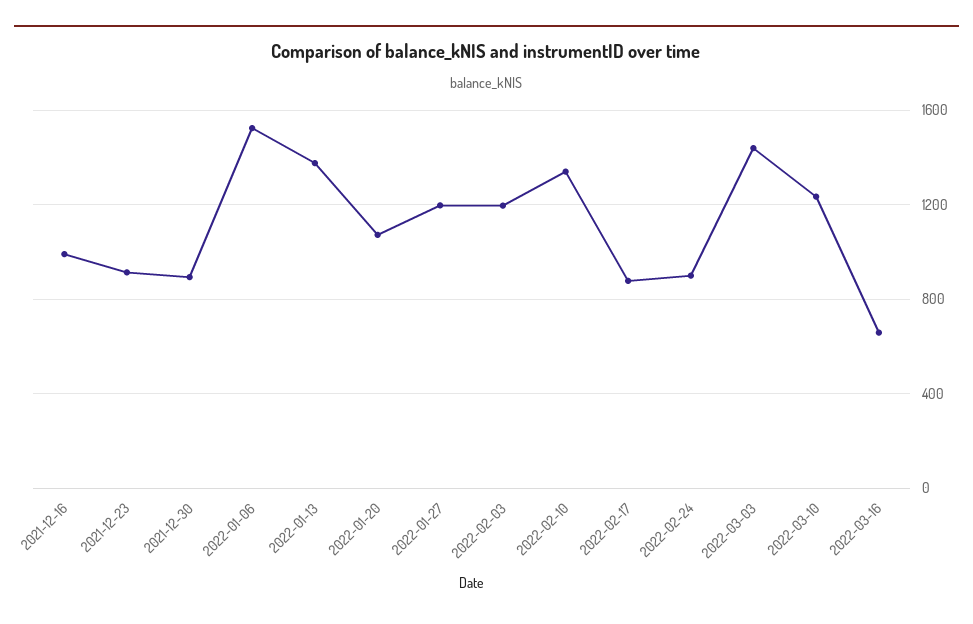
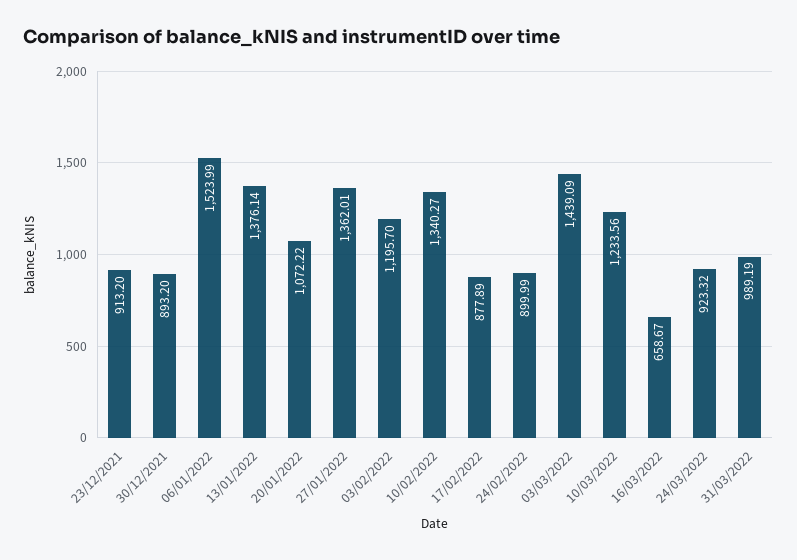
2021-12-16: 1000 -> none
2022-01-27: 1200 -> 1362.01
24/03/2022: none -> 923.32
31/03/2022: none -> 989.19

